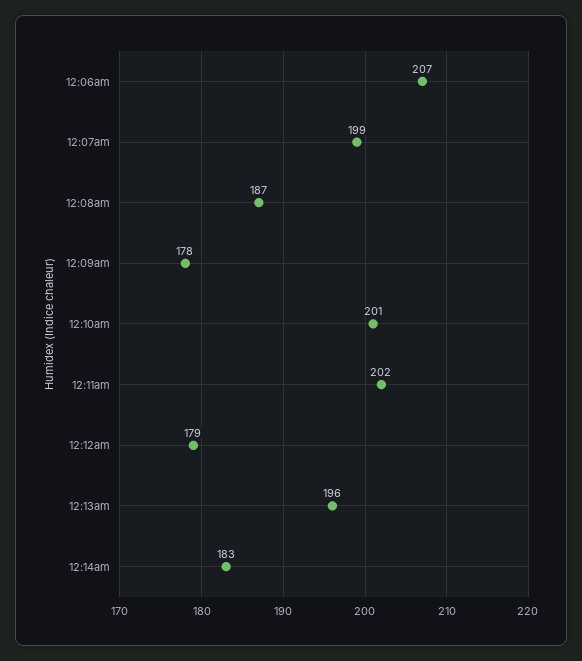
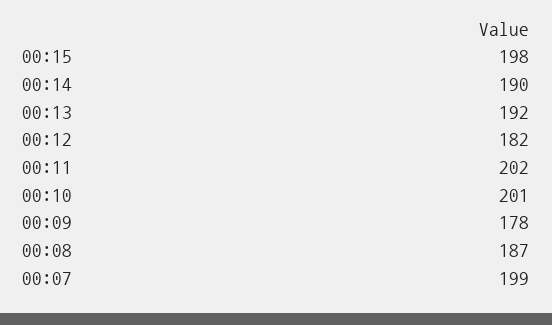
12:06am: 207 -> none
12:12am: 179 -> 182
12:13am: 196 -> 192
12:14am: 183 -> 190
00:15: none -> 198

